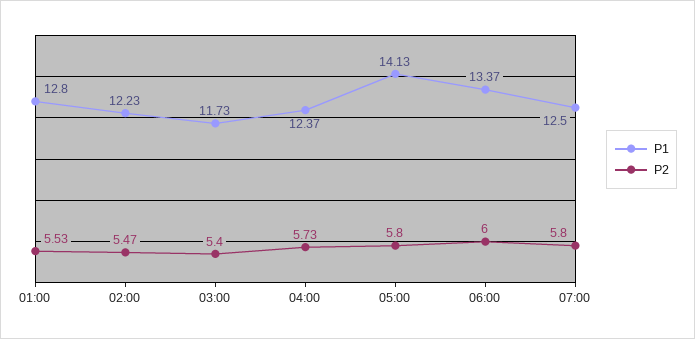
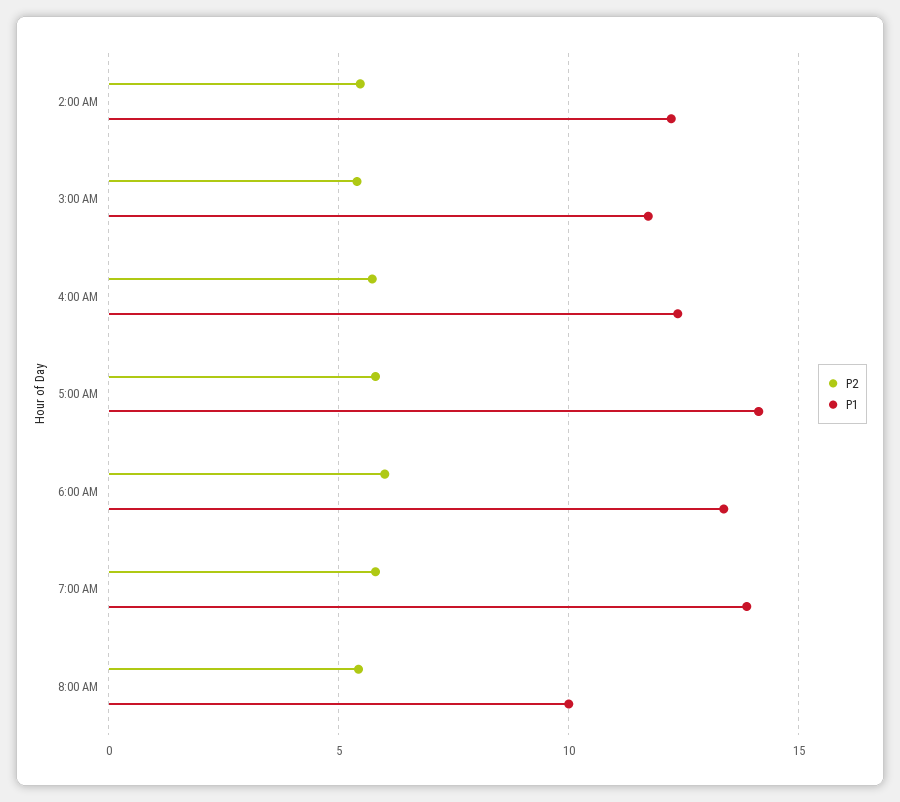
P1, 01:00: 12.8 -> none
P2, 01:00: 5.53 -> none
P1, 07:00: 12.5 -> 14
P2, 8:00 AM: none -> 5.5
P1, 8:00 AM: none -> 10

